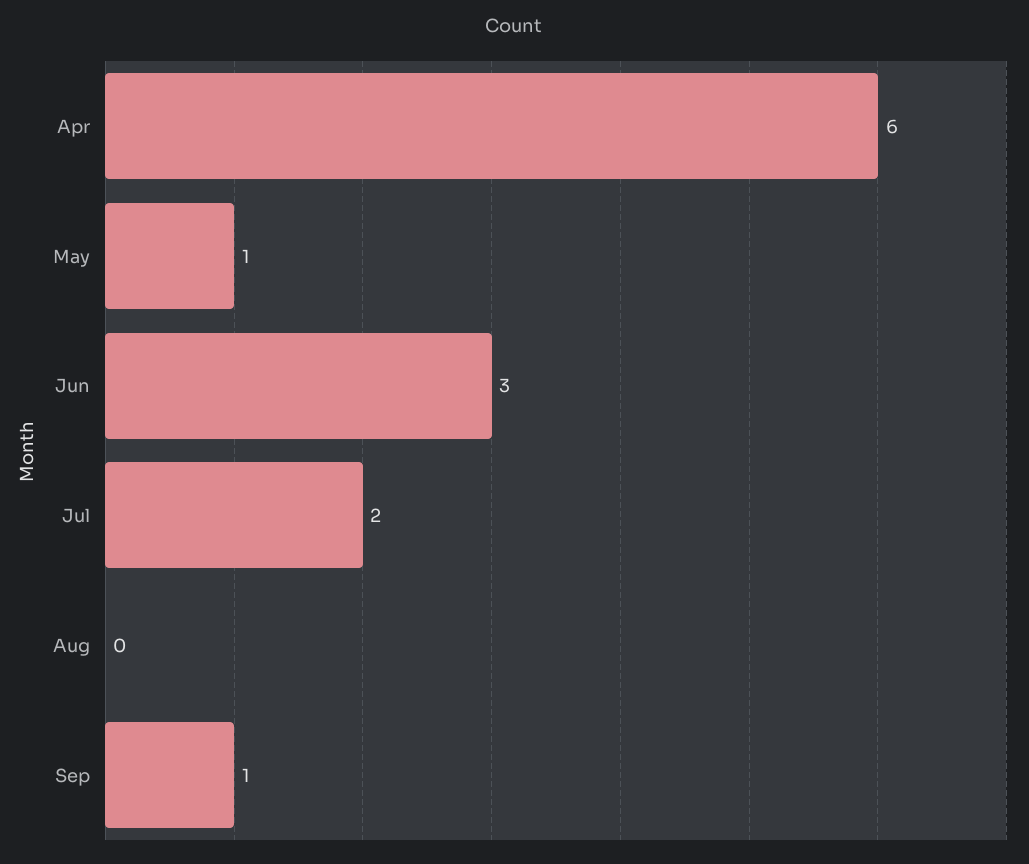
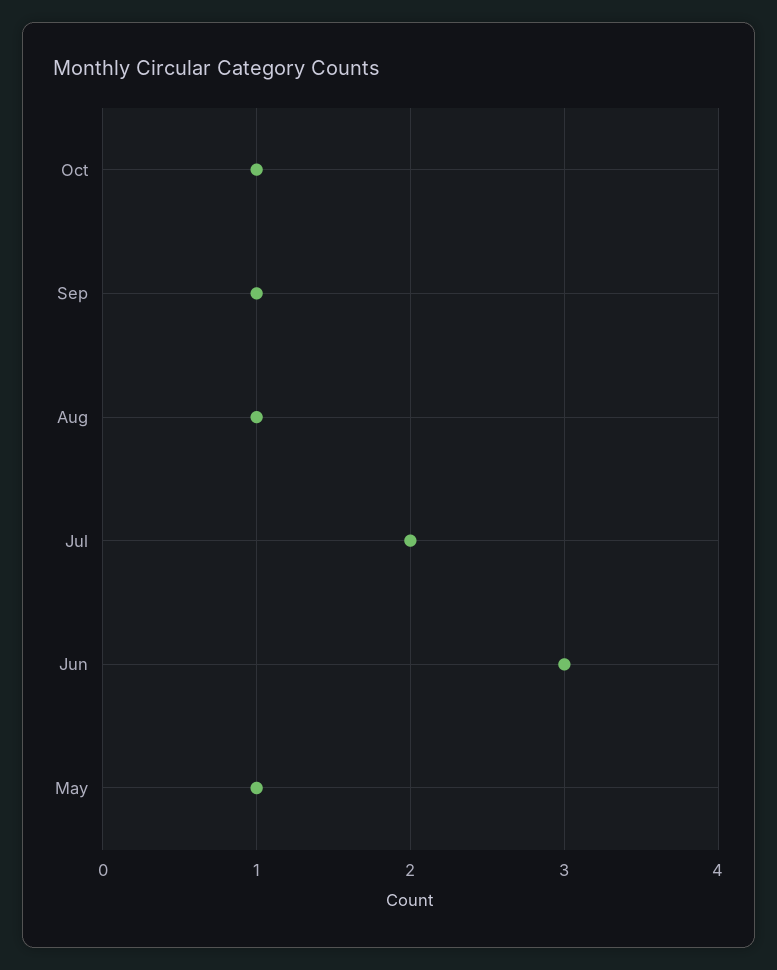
Apr: 6 -> none
Aug: 0 -> 1
Oct: none -> 1

